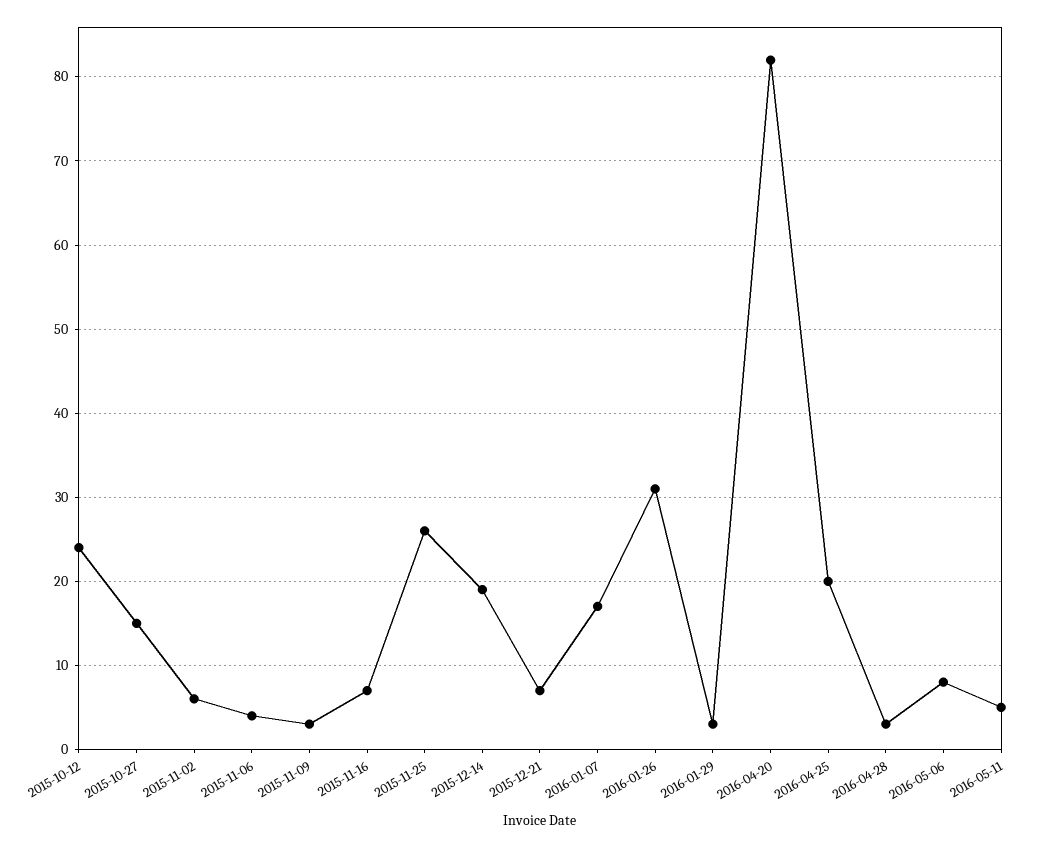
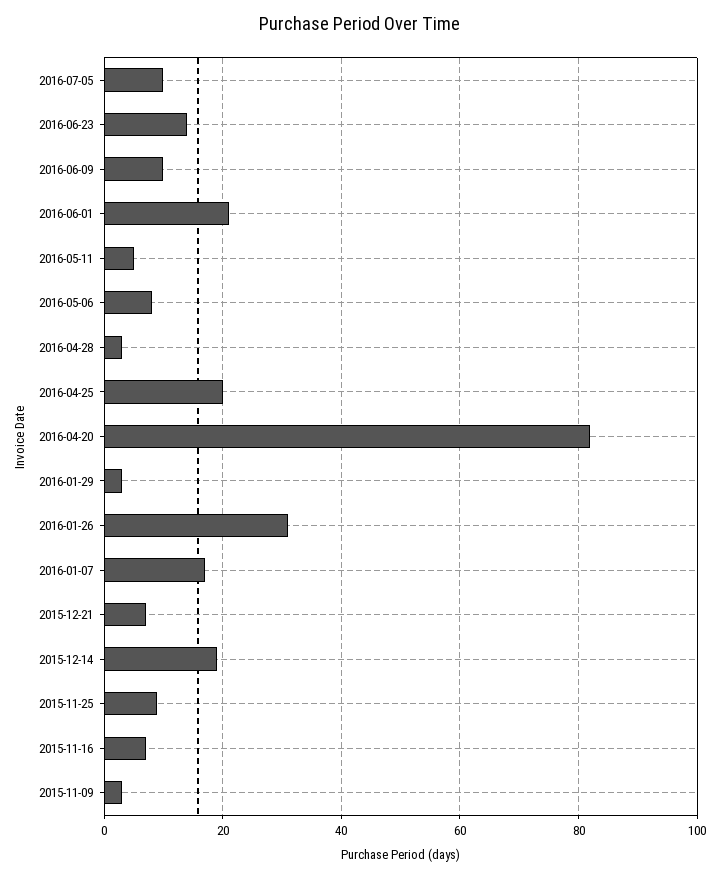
2015-10-12: 24 -> none
2015-10-27: 15 -> none
2015-11-02: 6 -> none
2015-11-06: 4 -> none
2015-11-25: 26 -> 10
2016-07-05: none -> 10
2016-06-23: none -> 15
2016-06-09: none -> 10
2016-06-01: none -> 20

